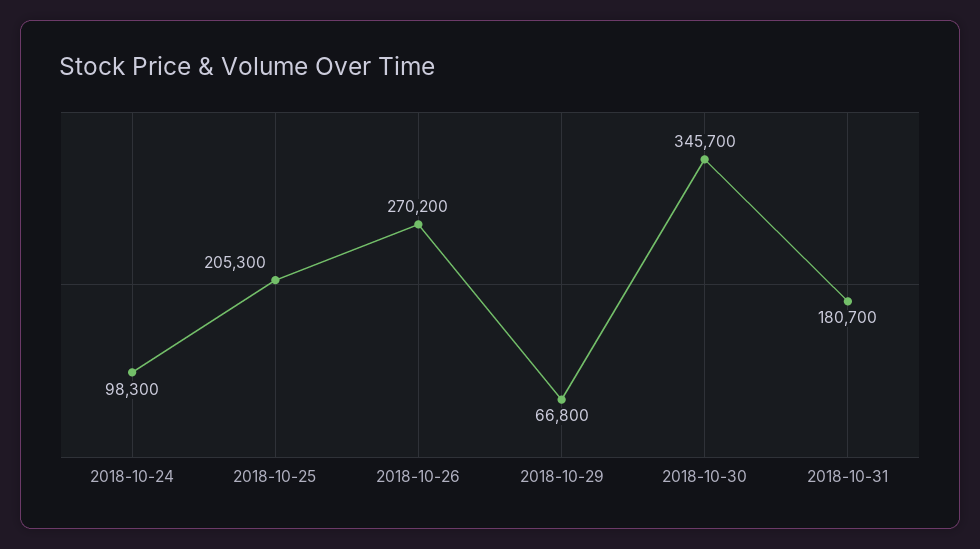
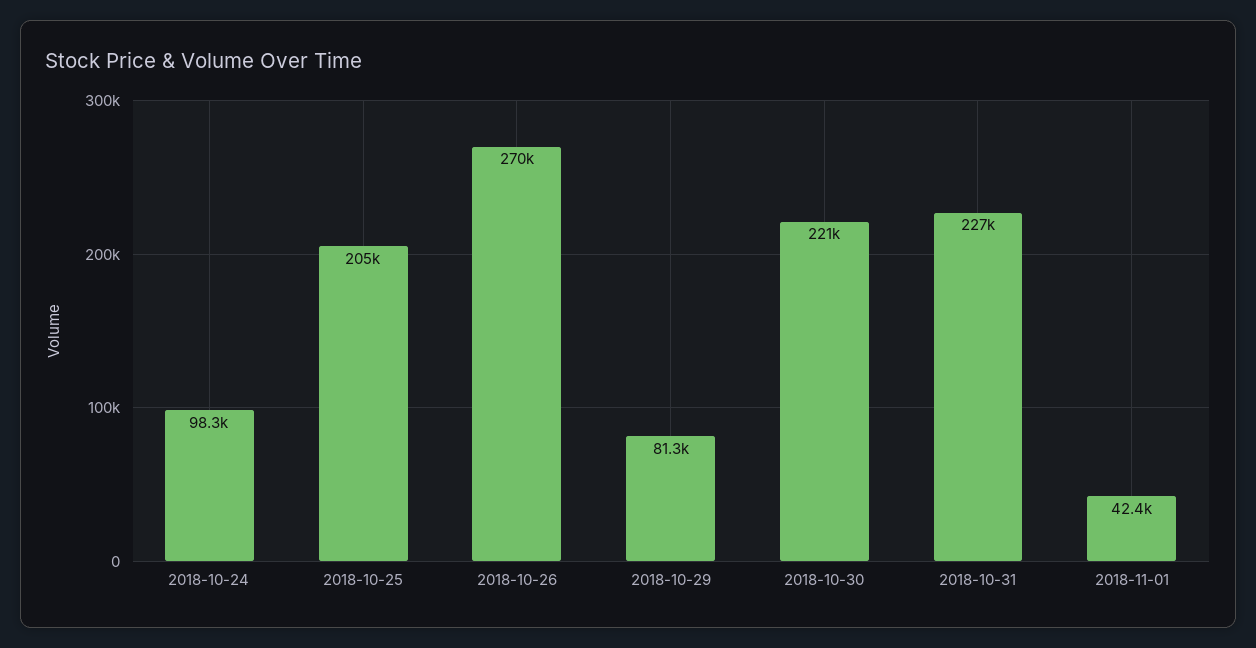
2018-10-29: 66800 -> 81300
2018-10-30: 345700 -> 221000
2018-10-31: 180700 -> 227000
2018-11-01: none -> 42400

